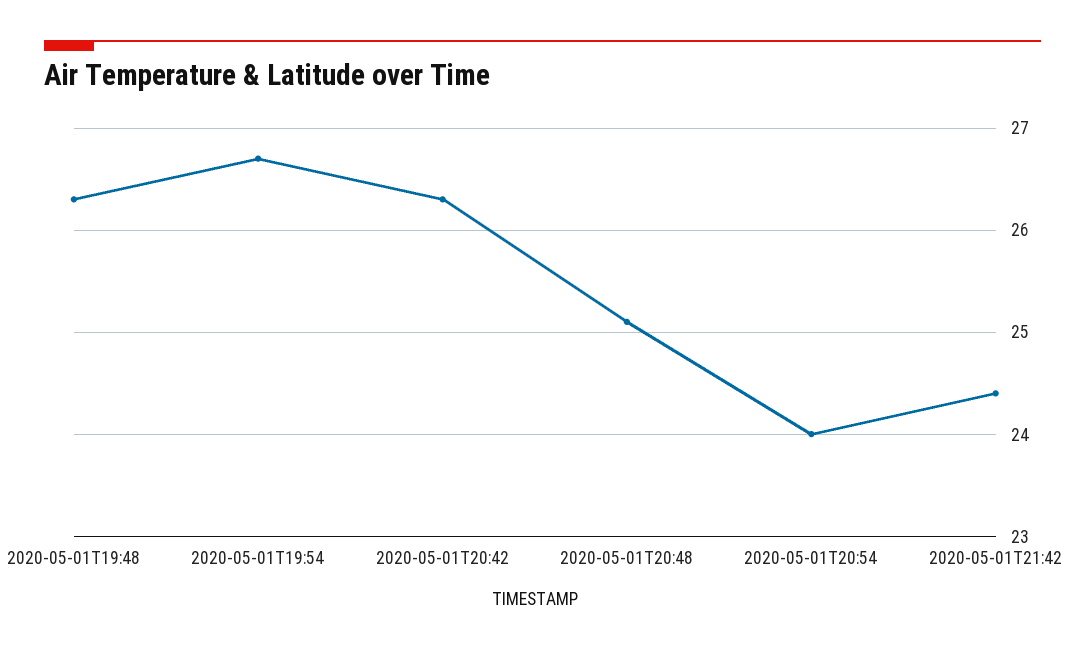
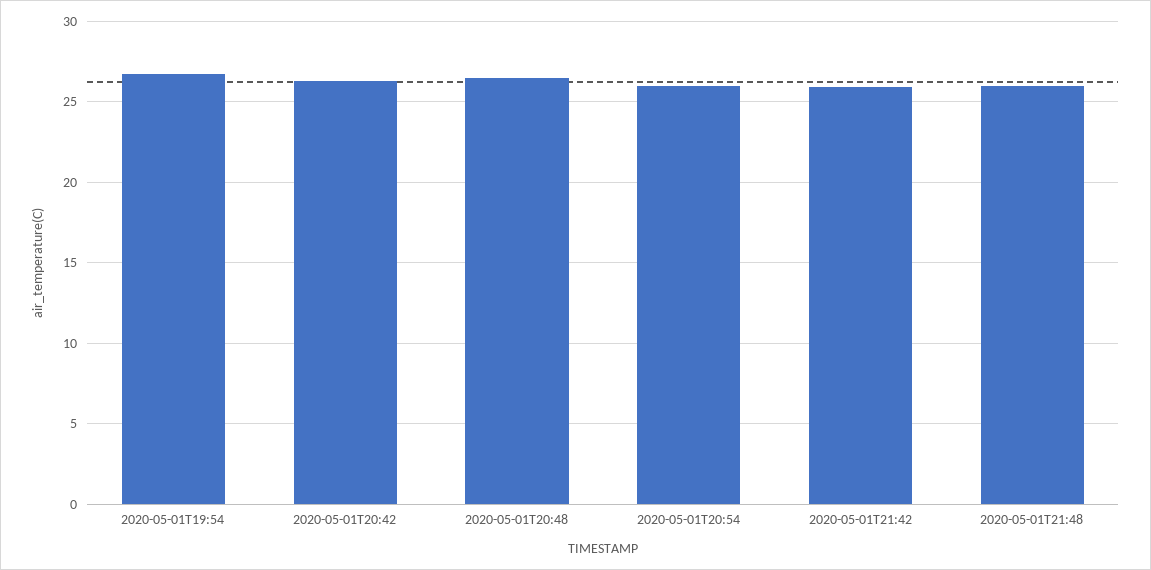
2020-05-01T19:48: 26.3 -> none
2020-05-01T20:48: 25.1 -> 26.5
2020-05-01T20:54: 24 -> 26
2020-05-01T21:42: 24.4 -> 26
2020-05-01T21:48: none -> 26

